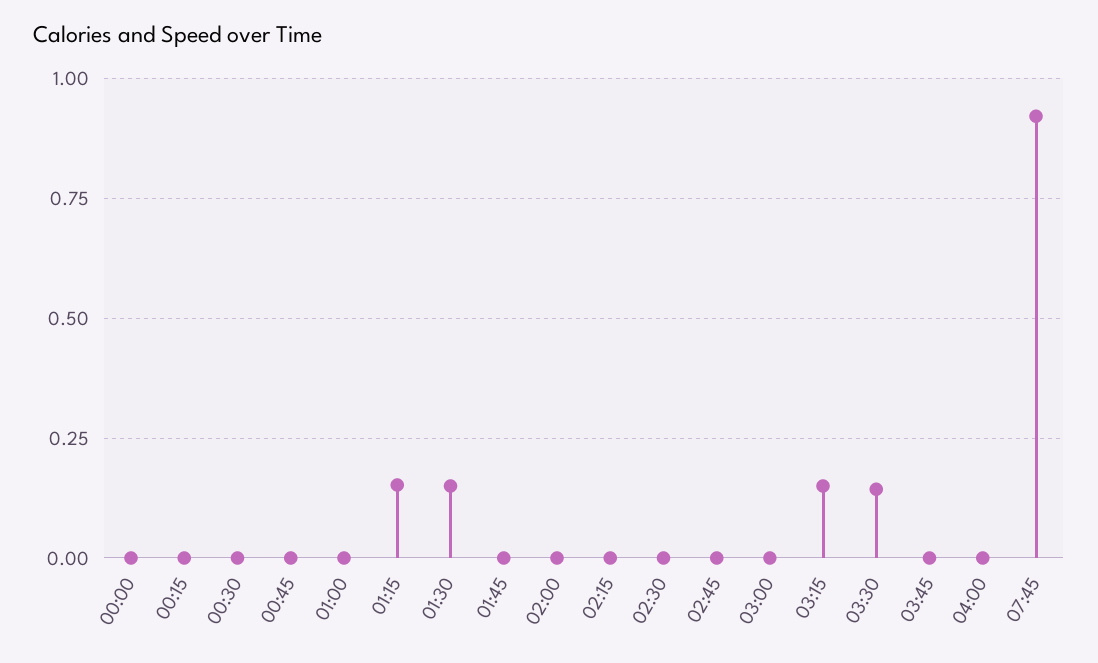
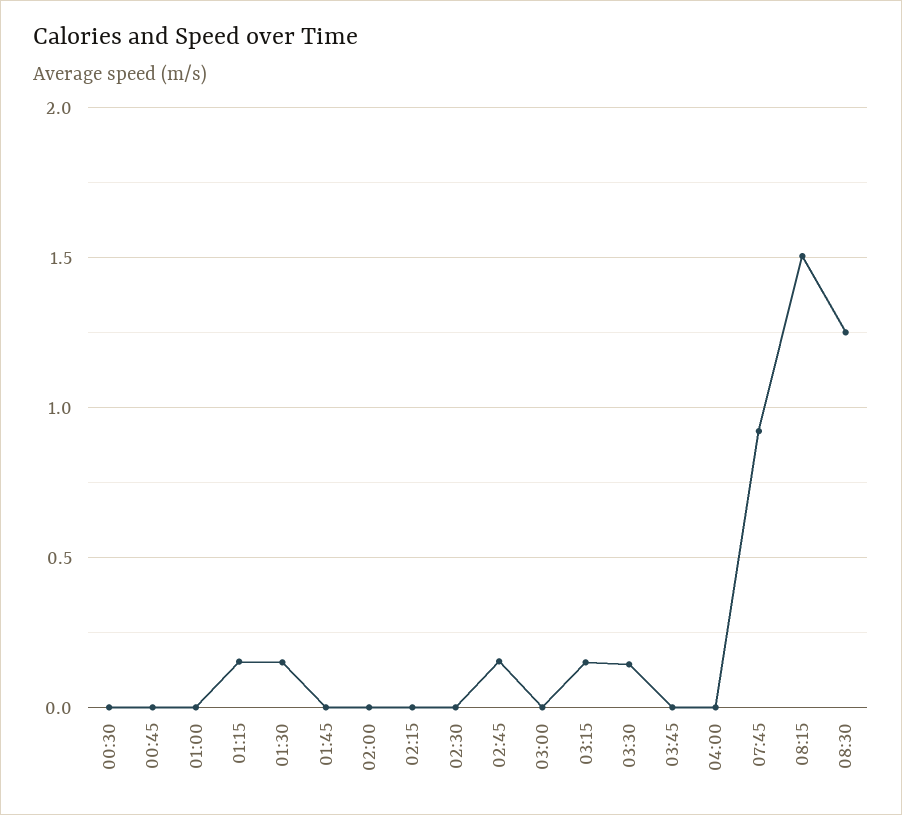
00:00: 0 -> none
00:15: 0 -> none
02:45: 0 -> 0.15
08:15: none -> 1.5
08:30: none -> 1.25

